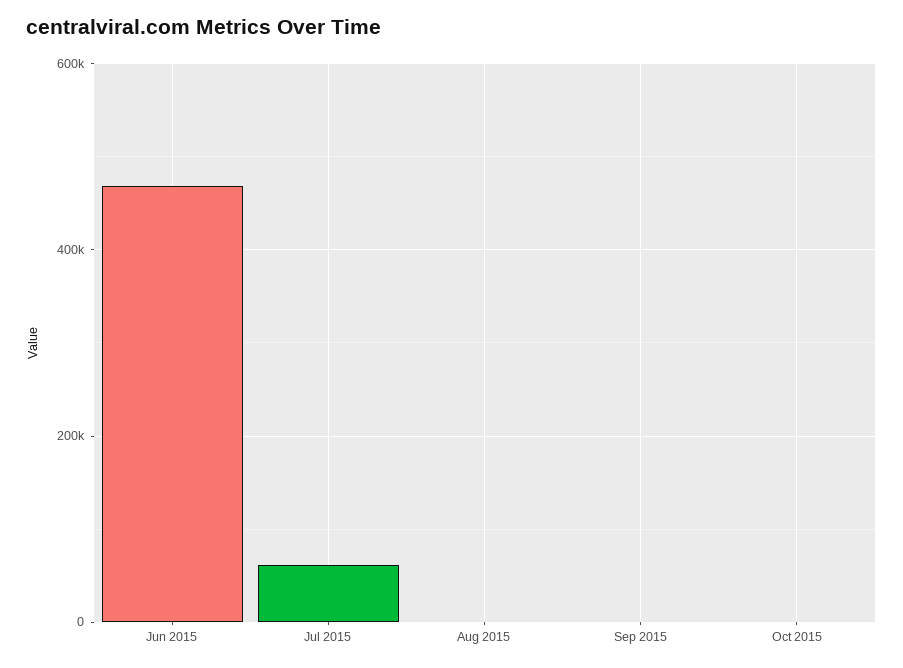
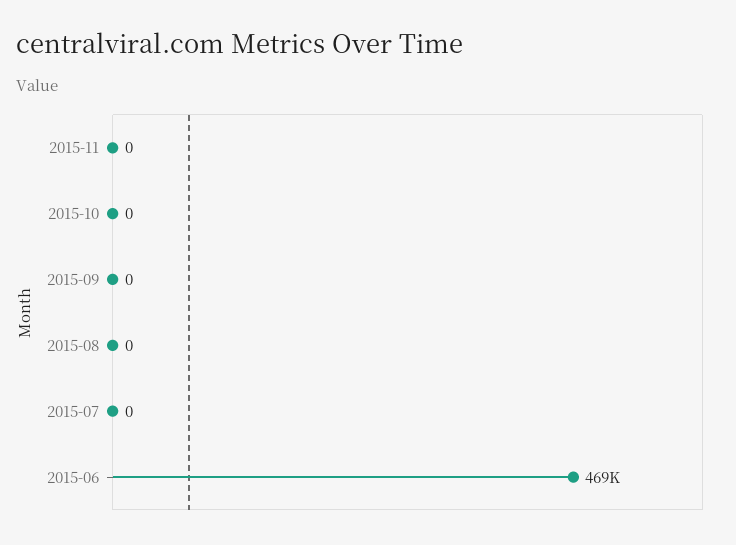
Jul 2015: 60000 -> 0
2015-11: none -> 0

